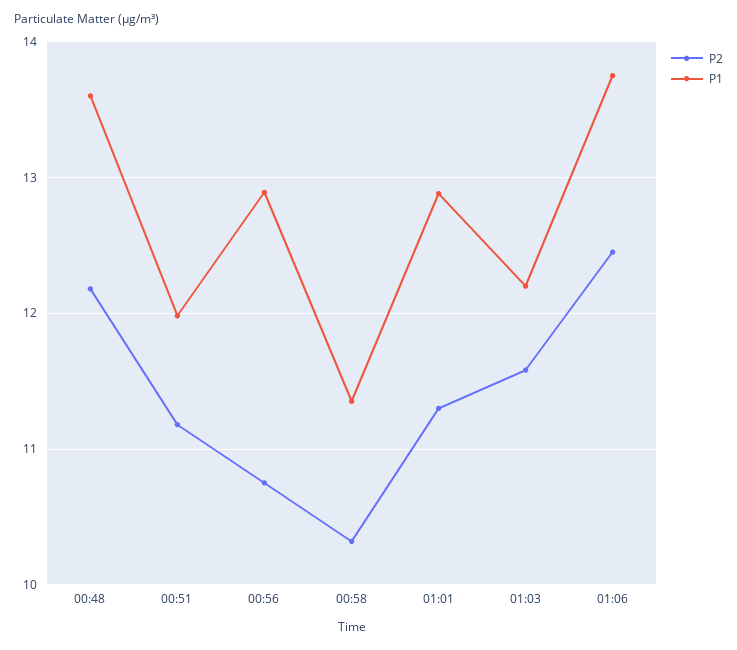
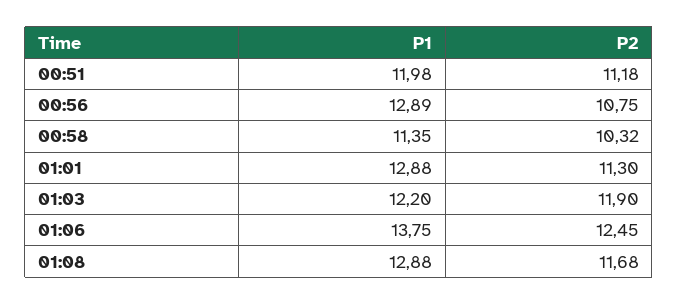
P2, 00:48: 12.2 -> none
P1, 00:48: 13.6 -> none
P2, 01:03: 11.6 -> 11.9
P1, 01:08: none -> 12.88
P2, 01:08: none -> 11.68

